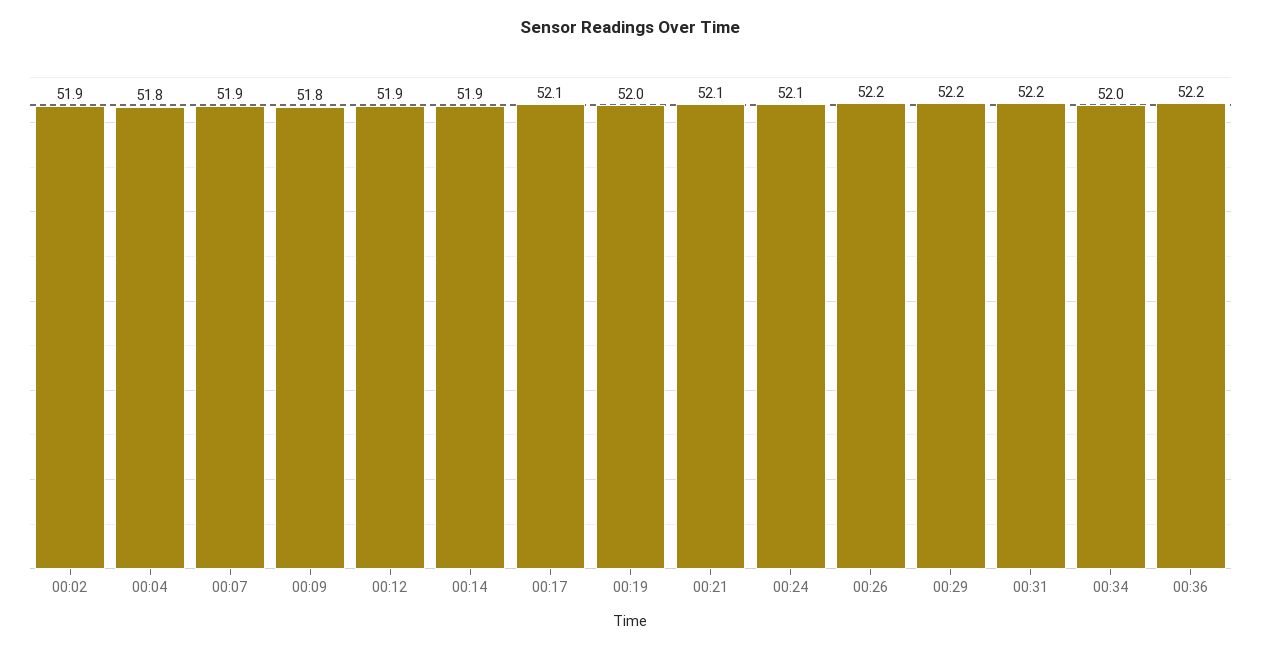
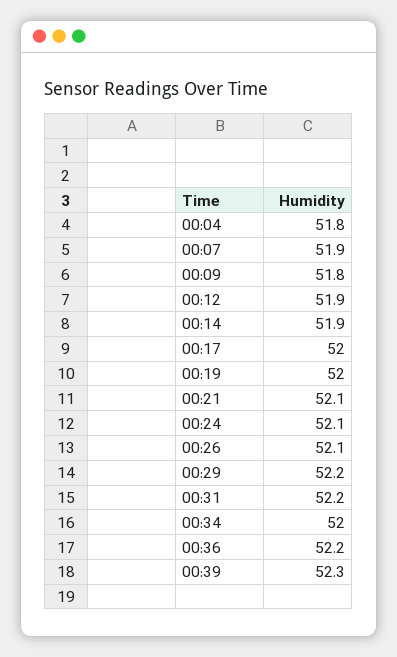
00:02: 51.9 -> none
00:17: 52.1 -> 52
00:26: 52.2 -> 52.1
00:39: none -> 52.3

